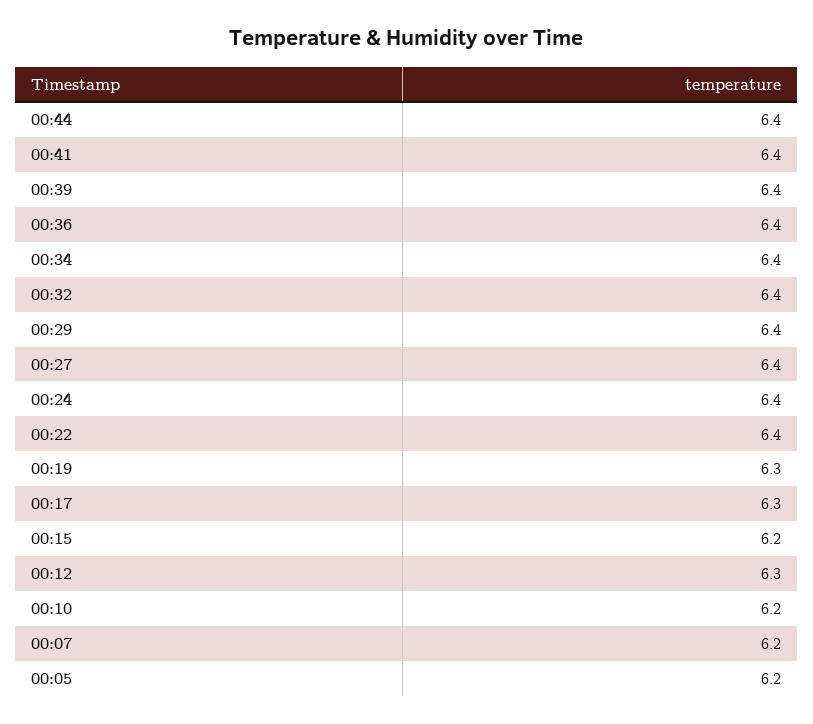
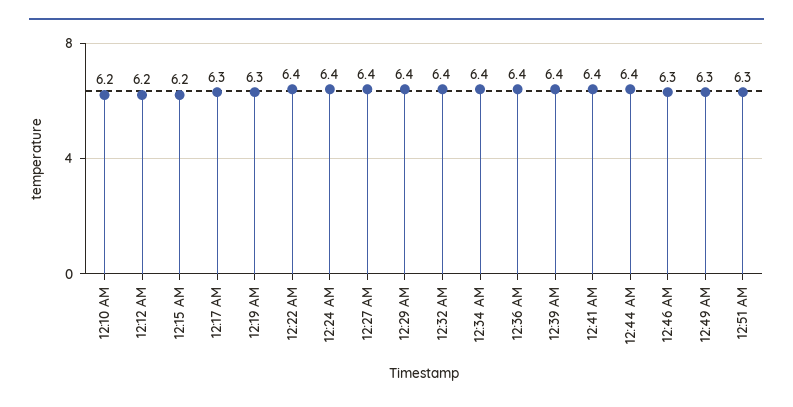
00:12: 6.3 -> 6.2
00:07: 6.2 -> none
00:05: 6.2 -> none
12:46 AM: none -> 6.3
12:49 AM: none -> 6.3
12:51 AM: none -> 6.3

